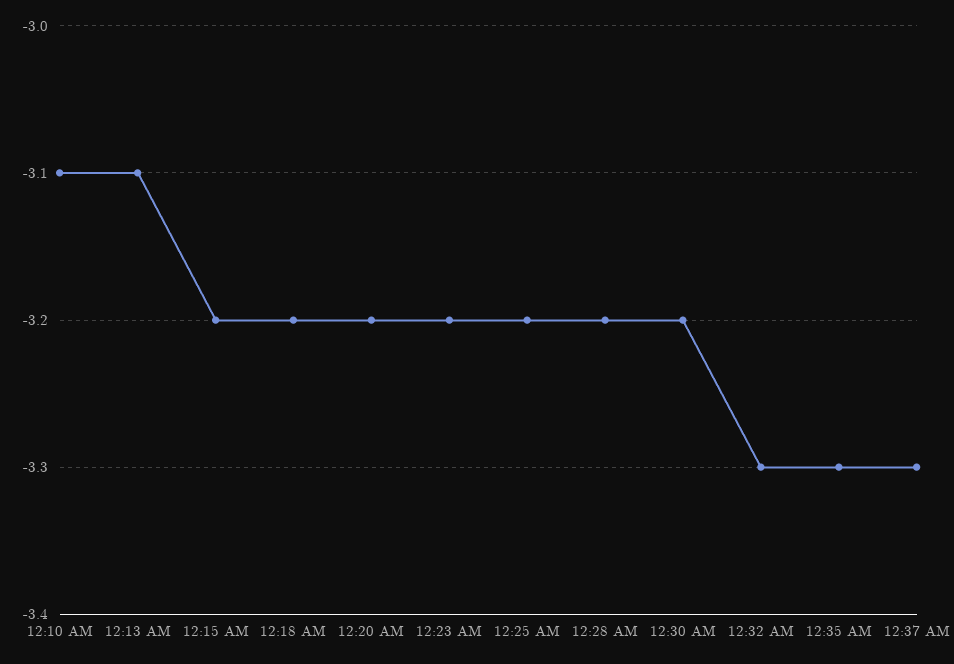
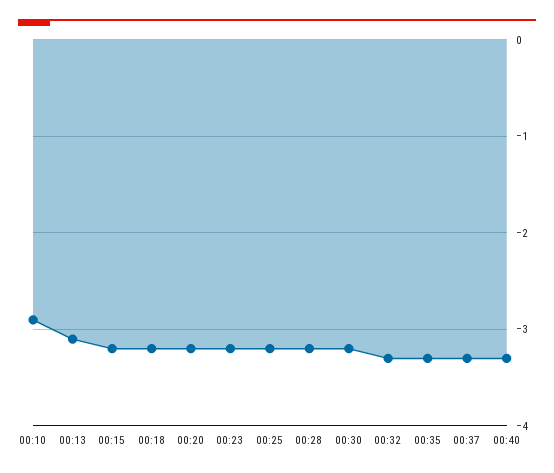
12:10 AM: -3.1 -> -2.9
00:40: none -> -3.3

